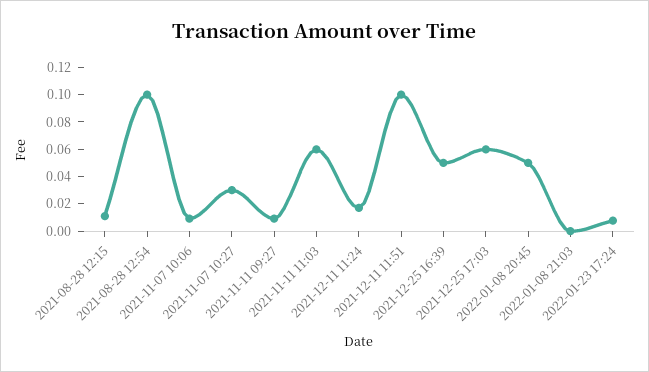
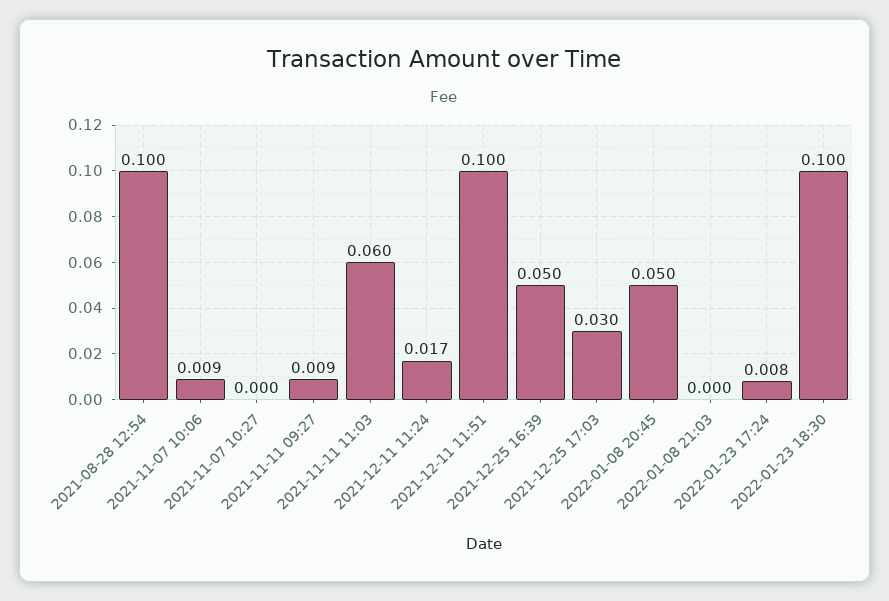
2021-08-28 12:15: 0.01 -> none
2021-11-07 10:27: 0.03 -> 0
2021-12-25 17:03: 0.06 -> 0.03
2022-01-23 18:30: none -> 0.1

